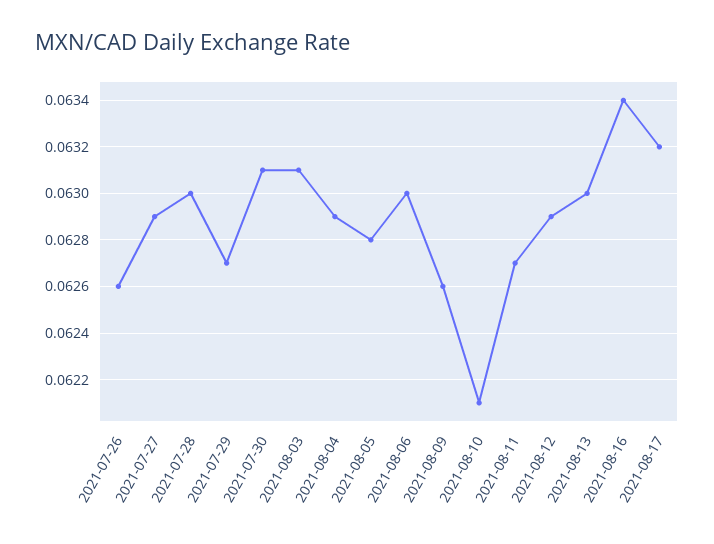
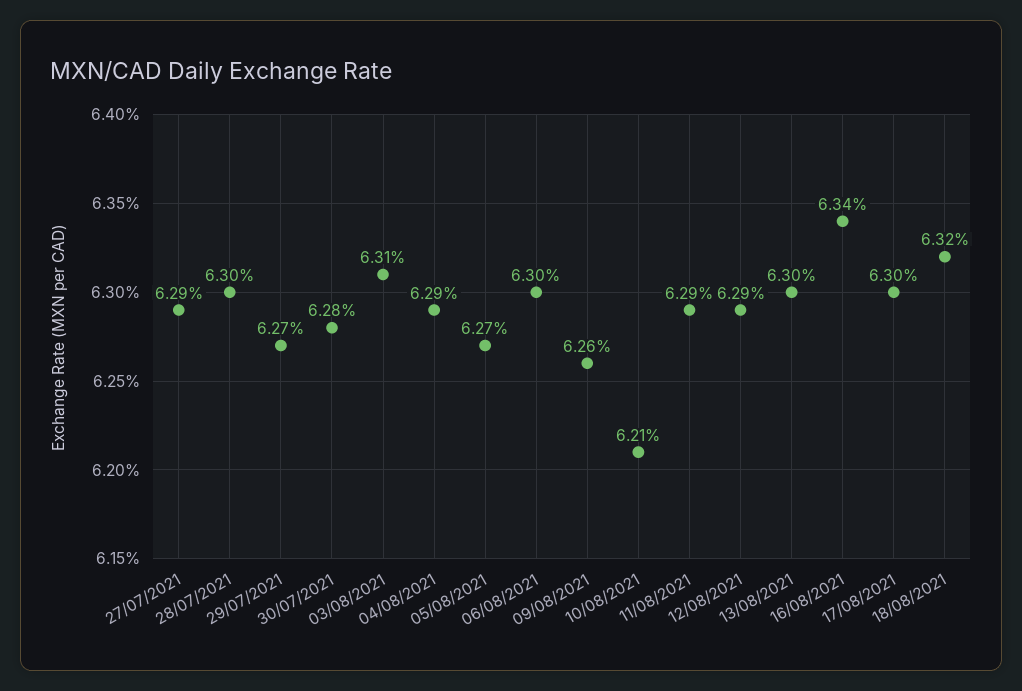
2021-07-26: 0.0626 -> none
2021-07-30: 0.0631 -> 0.0628
2021-08-05: 0.0628 -> 0.0627
2021-08-11: 0.0627 -> 0.0629
2021-08-17: 0.0632 -> 0.063
18/08/2021: none -> 0.0632

